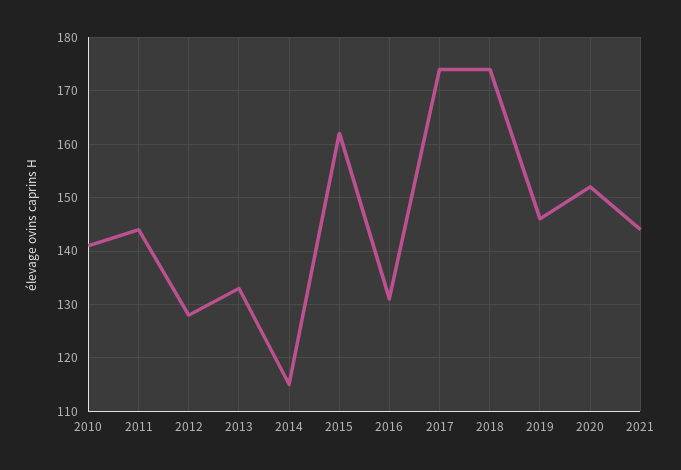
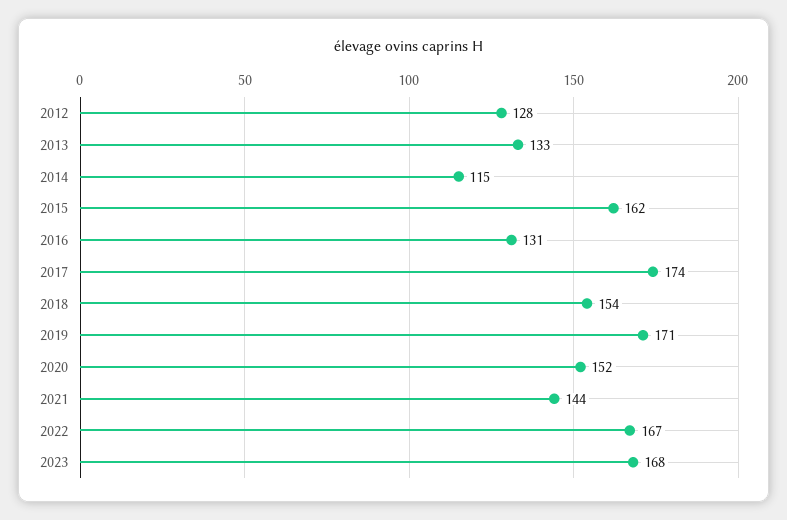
2010: 140 -> none
2011: 145 -> none
2018: 175 -> 154
2019: 145 -> 171
2022: none -> 167
2023: none -> 168

